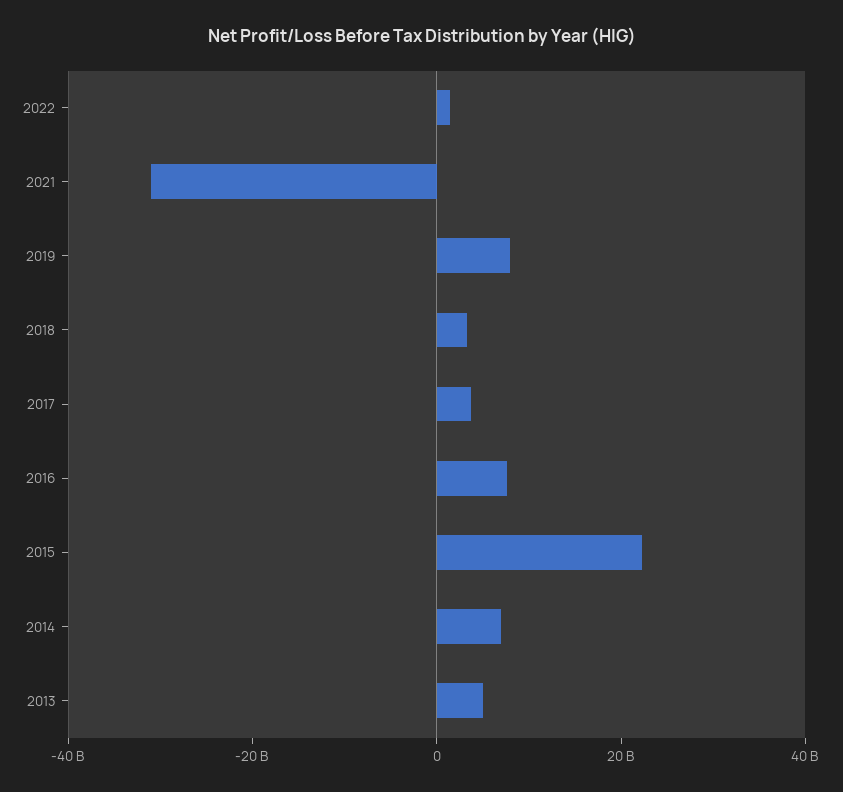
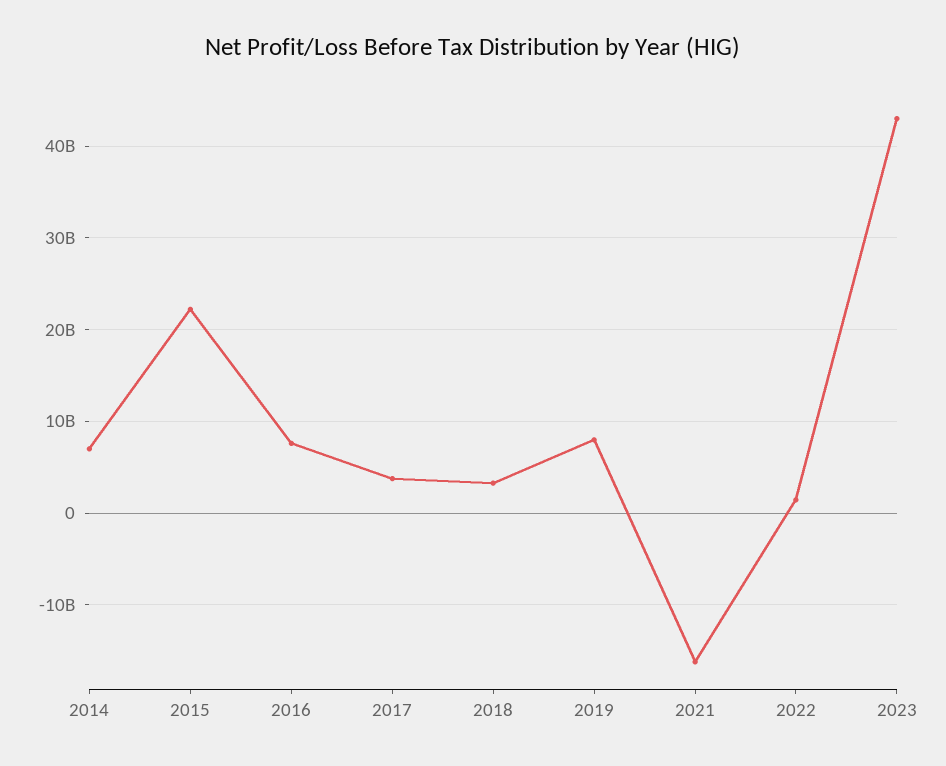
2021: -30000000000 -> -16000000000
2013: 5000000000 -> none
2023: none -> 43000000000

